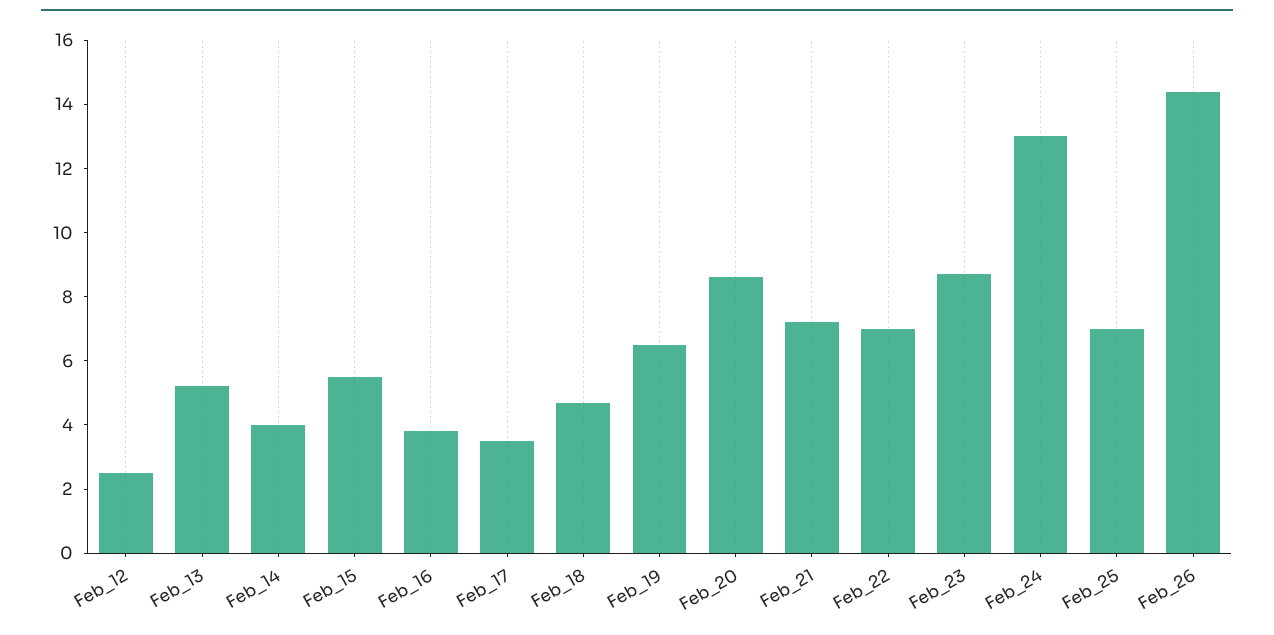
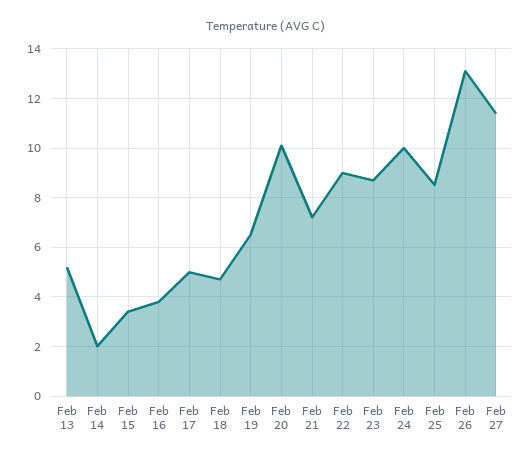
Feb_12: 2.5 -> none
Feb_14: 4 -> 2
Feb_15: 5.5 -> 3.5
Feb_17: 3.5 -> 5
Feb_20: 8.5 -> 10
Feb_22: 7 -> 9
Feb_24: 13 -> 10
Feb_25: 7 -> 8.5
Feb_26: 14.5 -> 13
Feb 27: none -> 11.5

